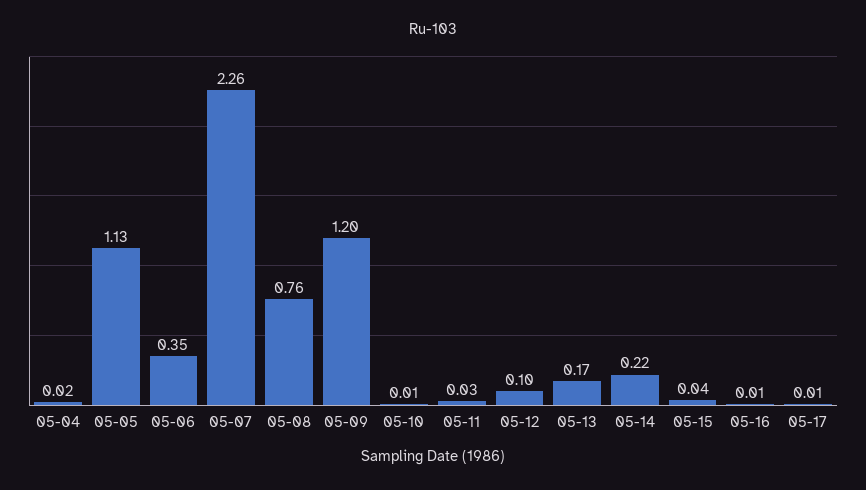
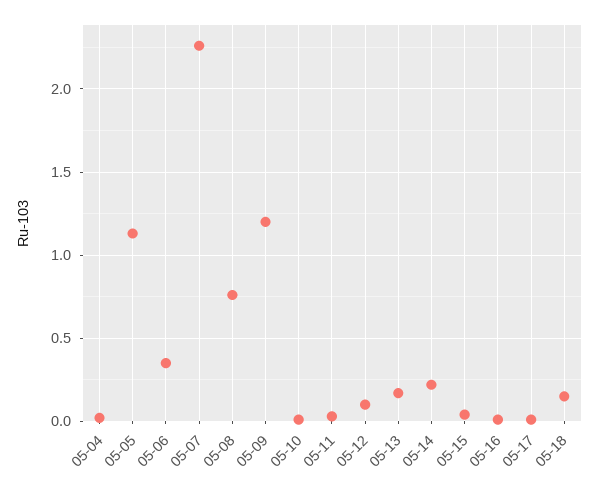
05-18: none -> 0.15

